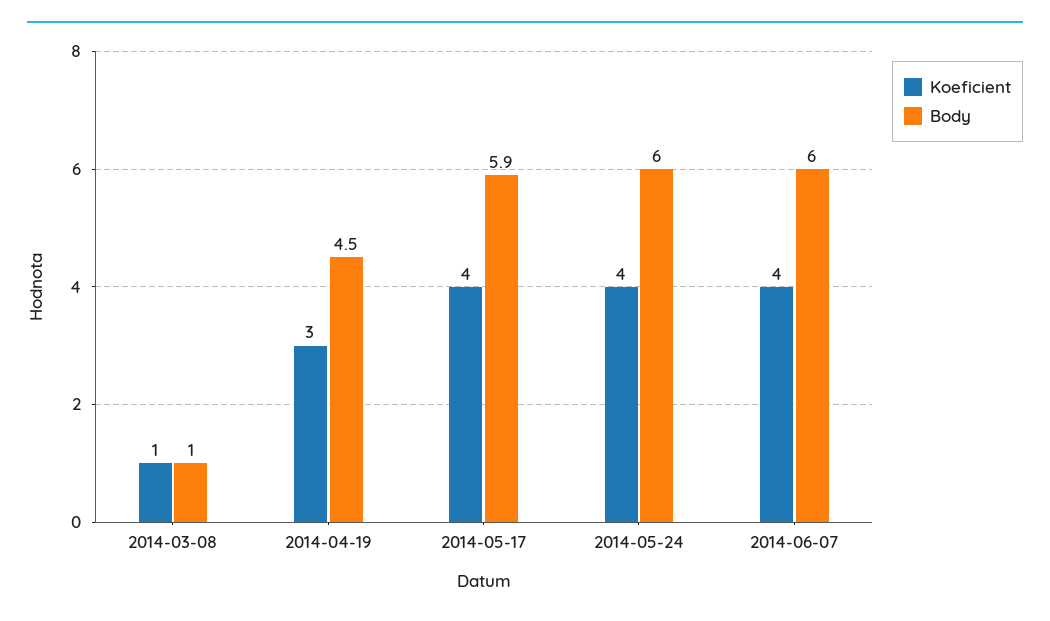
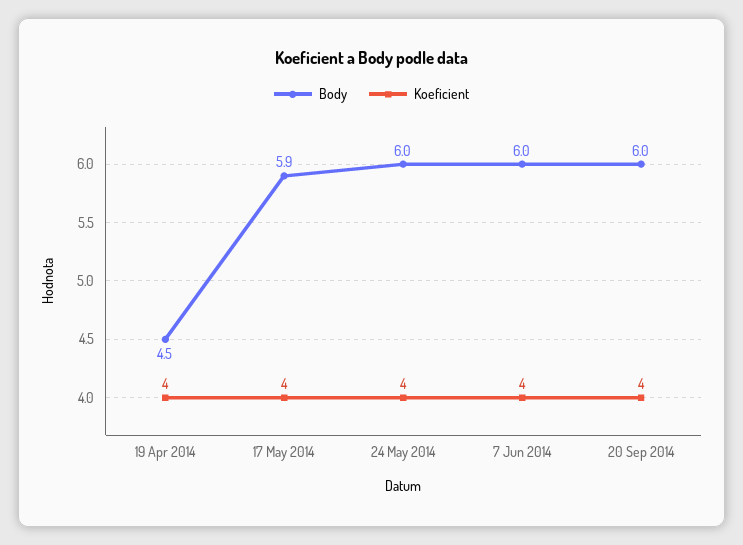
Koeficient, 2014-03-08: 1 -> none
Body, 2014-03-08: 1 -> none
Koeficient, 2014-04-19: 3 -> 4
Body, 20 Sep 2014: none -> 6
Koeficient, 20 Sep 2014: none -> 4

